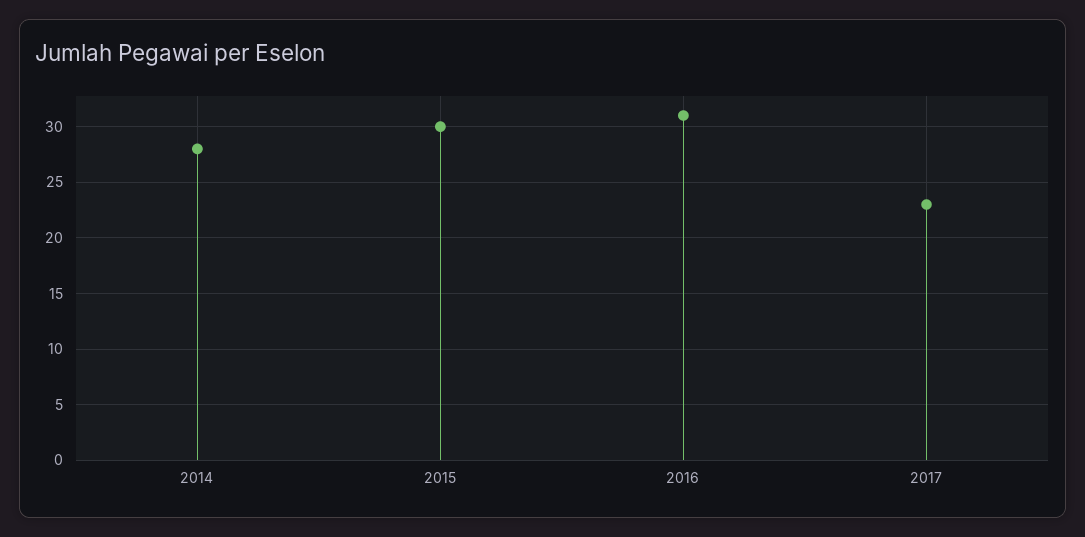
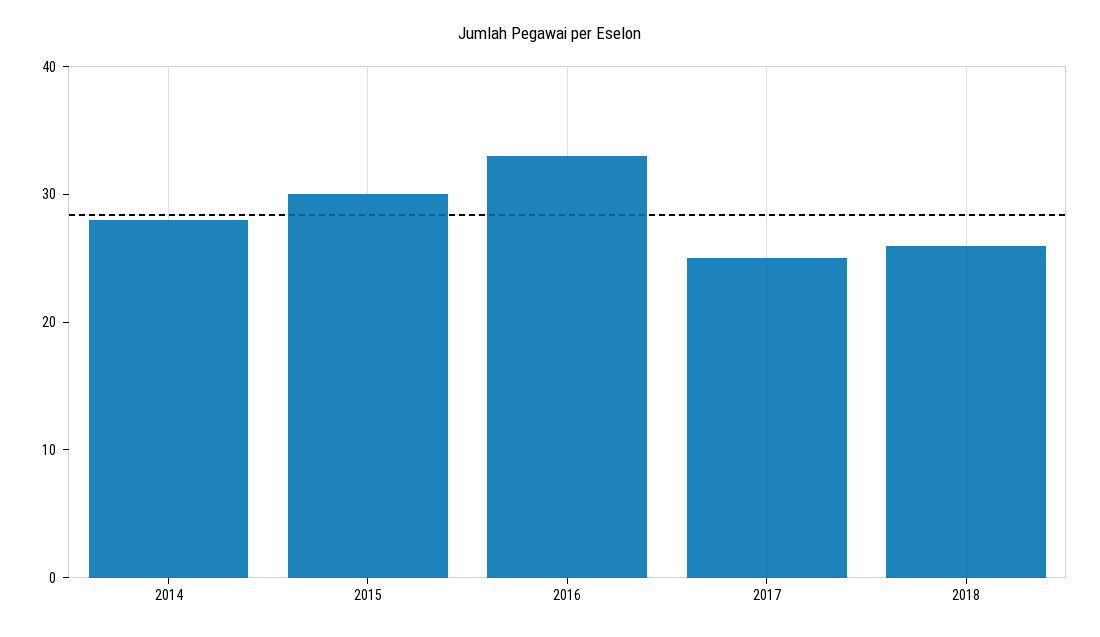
2016: 31 -> 33
2017: 23 -> 25
2018: none -> 26

